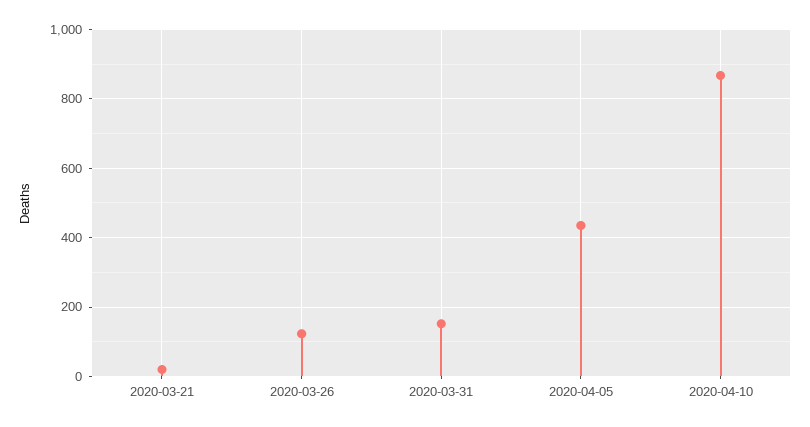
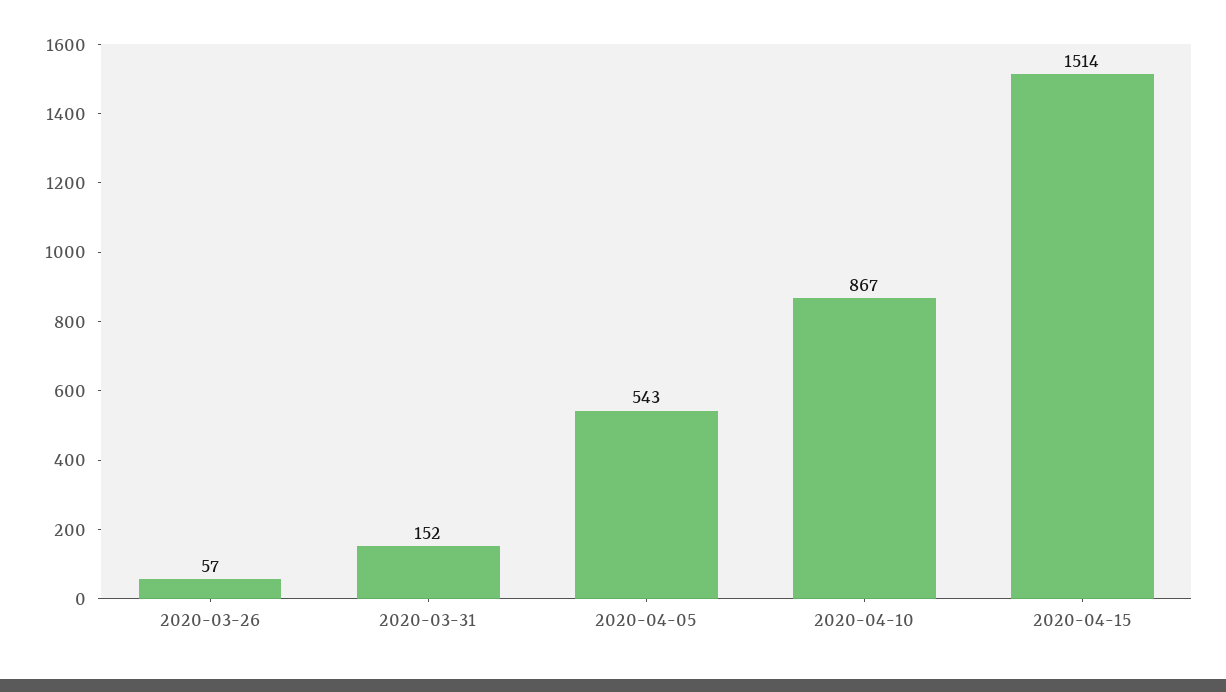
2020-03-21: 20 -> none
2020-03-26: 120 -> 57
2020-04-05: 440 -> 543
2020-04-15: none -> 1514

